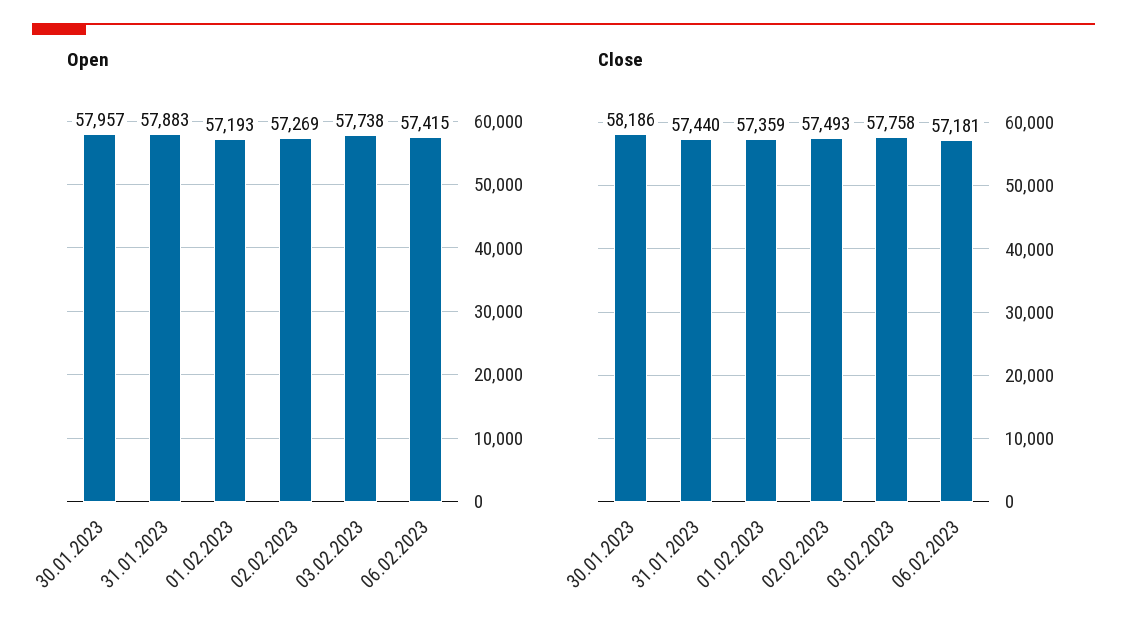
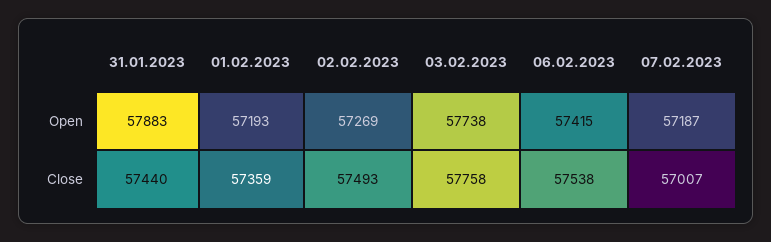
Open, 30.01.2023: 57957 -> none
Close, 30.01.2023: 58186 -> none
Close, 06.02.2023: 57181 -> 57538
Open, 07.02.2023: none -> 57187
Close, 07.02.2023: none -> 57007

